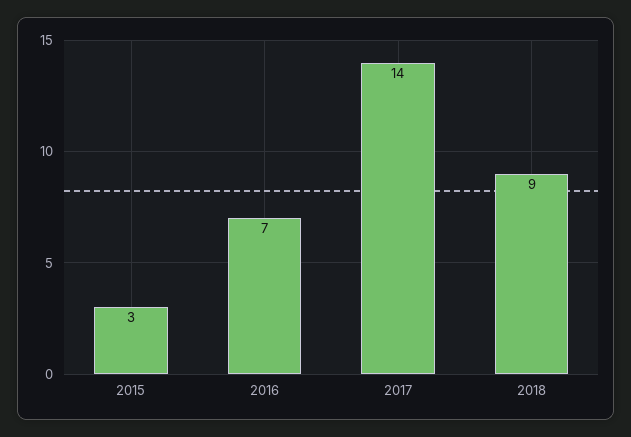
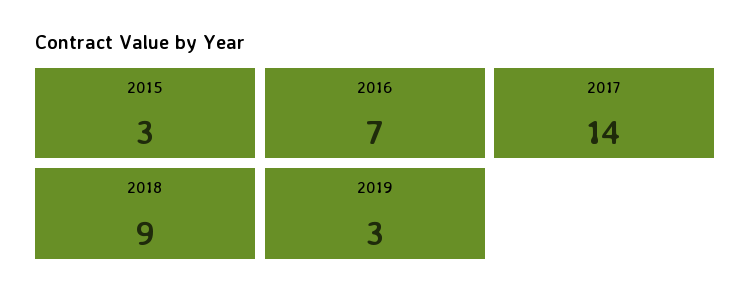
2019: none -> 3

